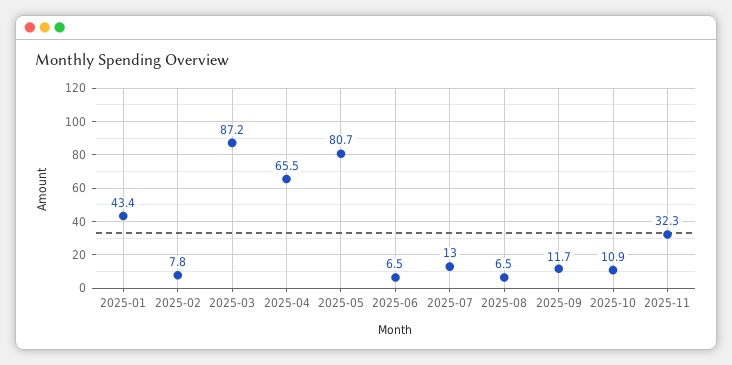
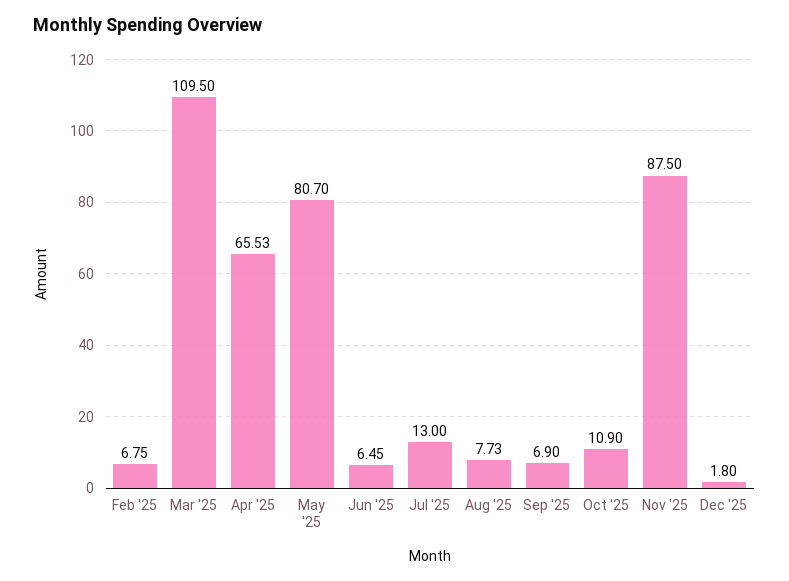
2025-01: 43.4 -> none
2025-02: 7.8 -> 6.75
2025-03: 87.2 -> 109.5
2025-08: 6.5 -> 7.73
2025-09: 11.7 -> 6.9
2025-11: 32.3 -> 87.5
Dec '25: none -> 1.8

